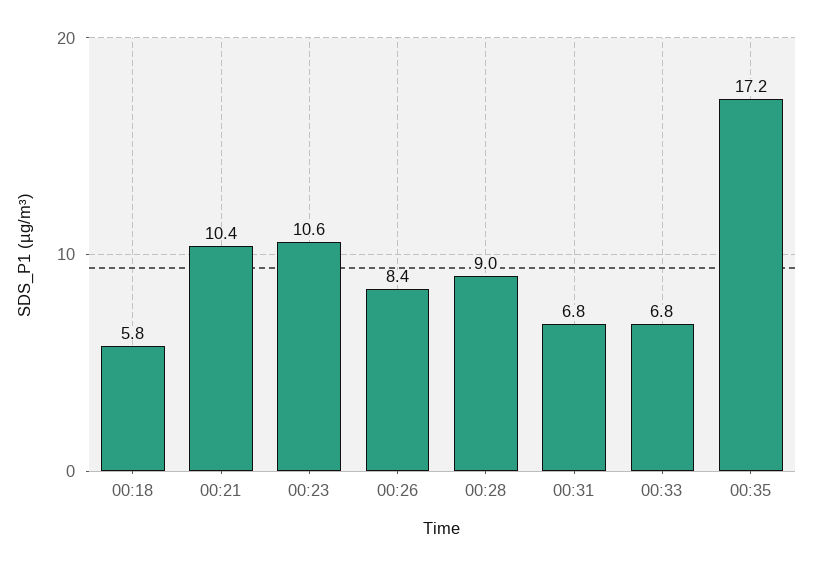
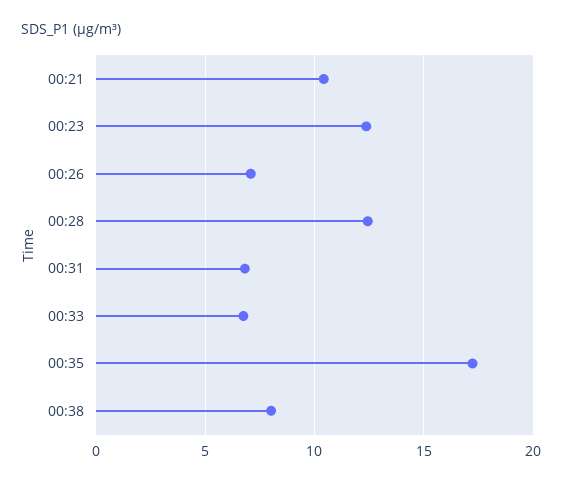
00:18: 5.8 -> none
00:23: 10.6 -> 12.5
00:26: 8.4 -> 7
00:28: 9 -> 12.5
00:38: none -> 8

